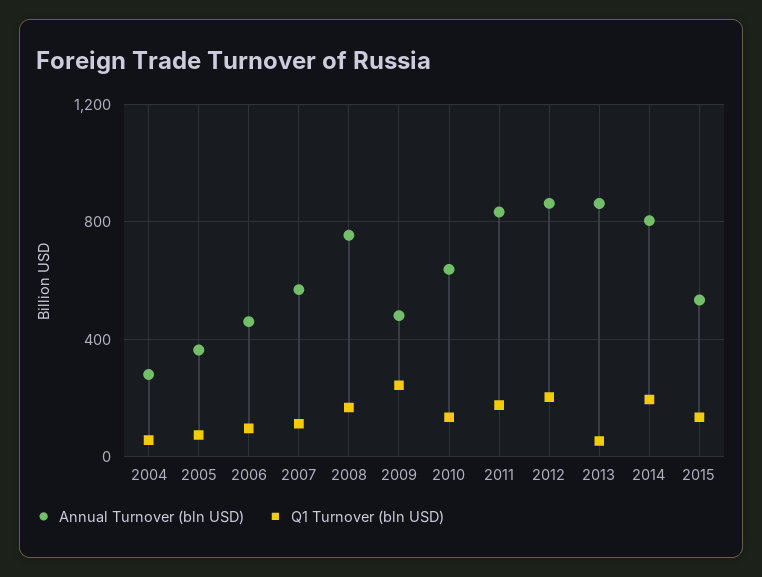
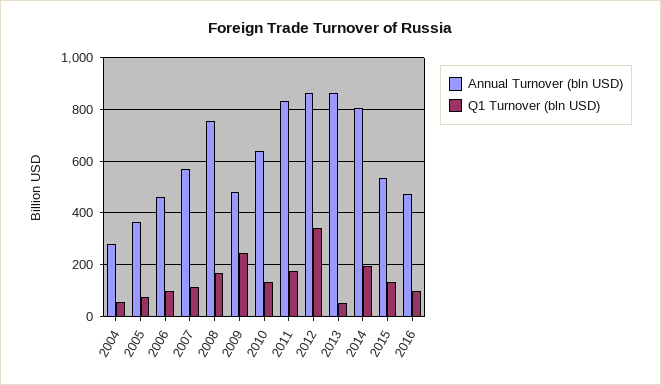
Q1 Turnover (bln USD), 2012: 200 -> 350
Annual Turnover (bln USD), 2016: none -> 475
Q1 Turnover (bln USD), 2016: none -> 100

